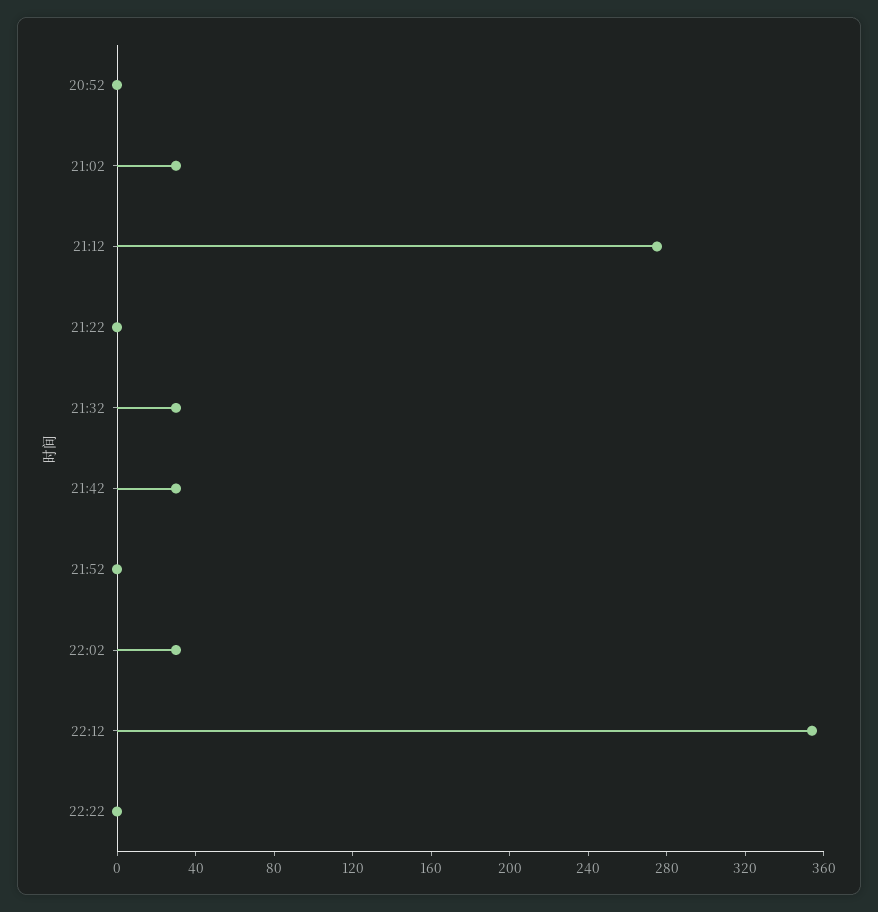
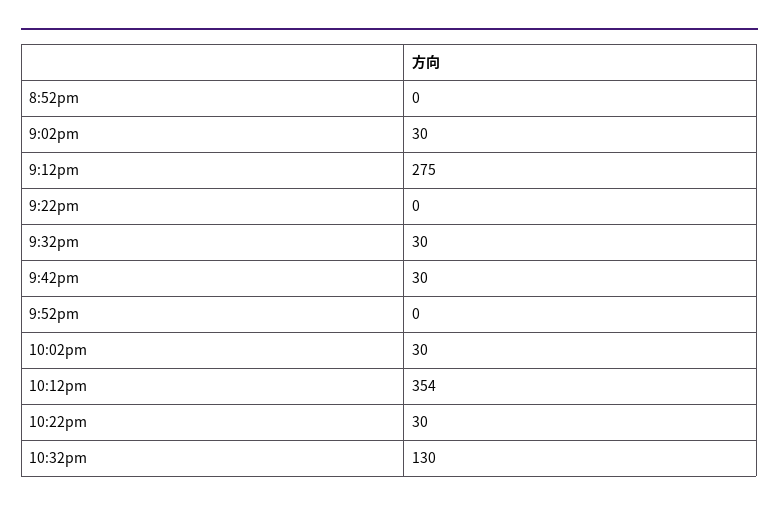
22:22: 0 -> 30
10:32pm: none -> 130

